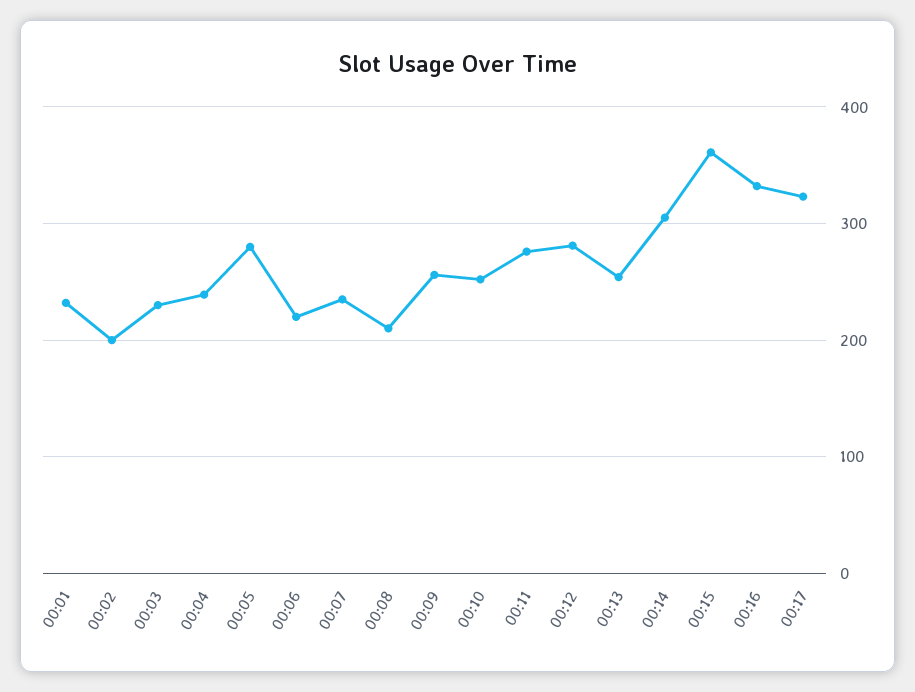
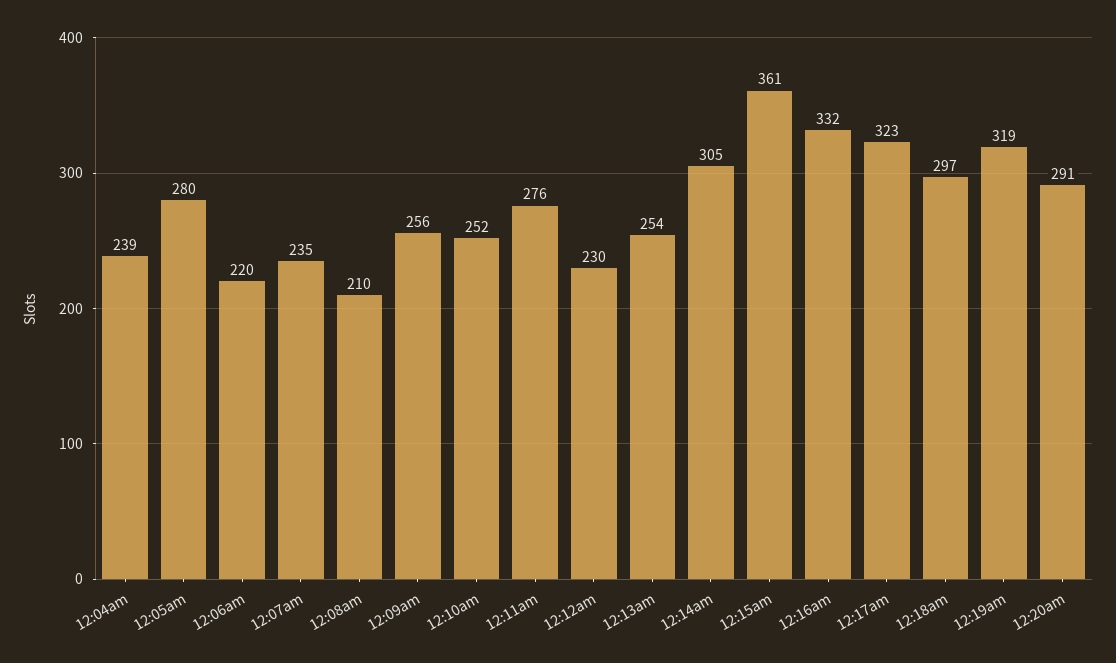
00:01: 230 -> none
00:02: 200 -> none
00:03: 230 -> none
00:12: 280 -> 230
12:18am: none -> 297
12:19am: none -> 319
12:20am: none -> 291

